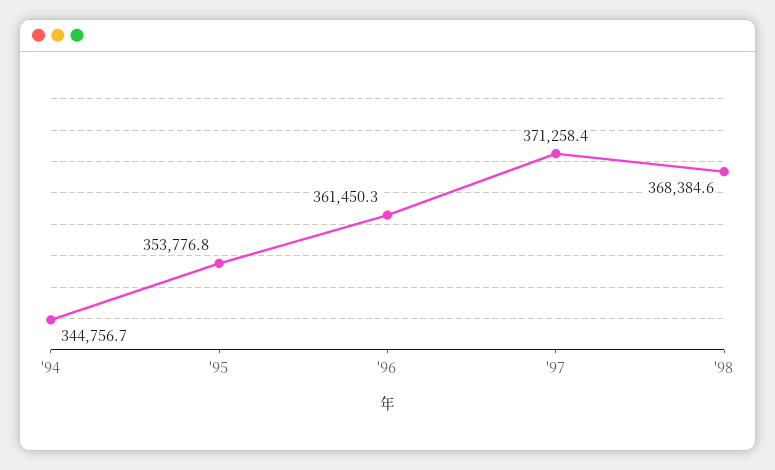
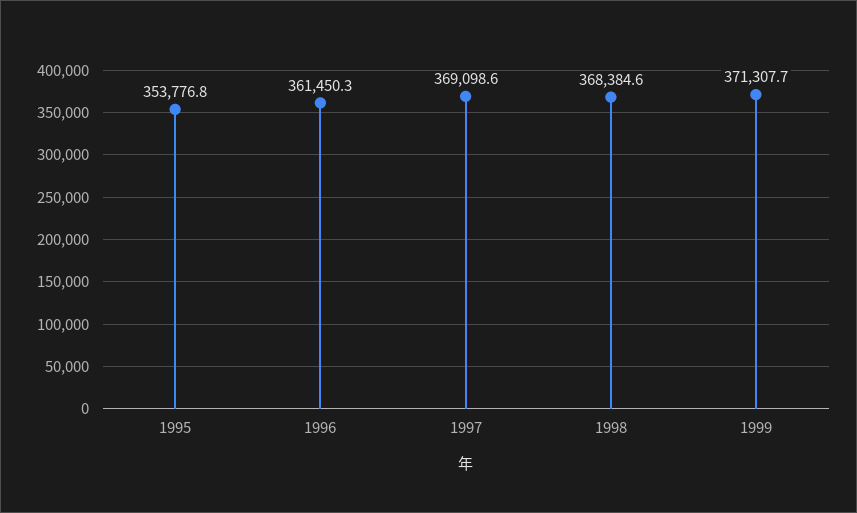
'94: 344756.7 -> none
'97: 371258.4 -> 369098.6
1999: none -> 371307.7

